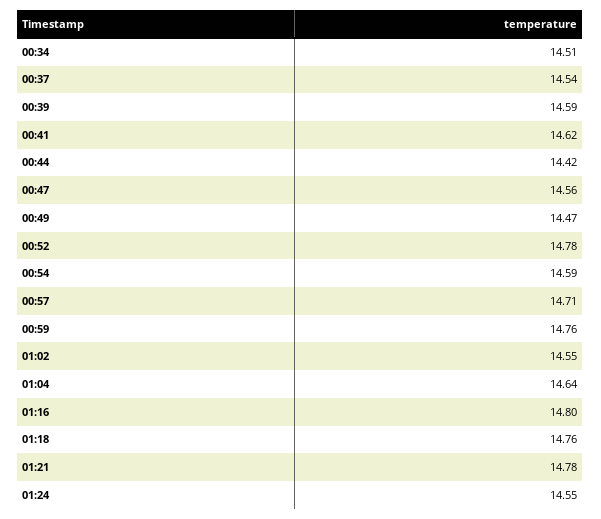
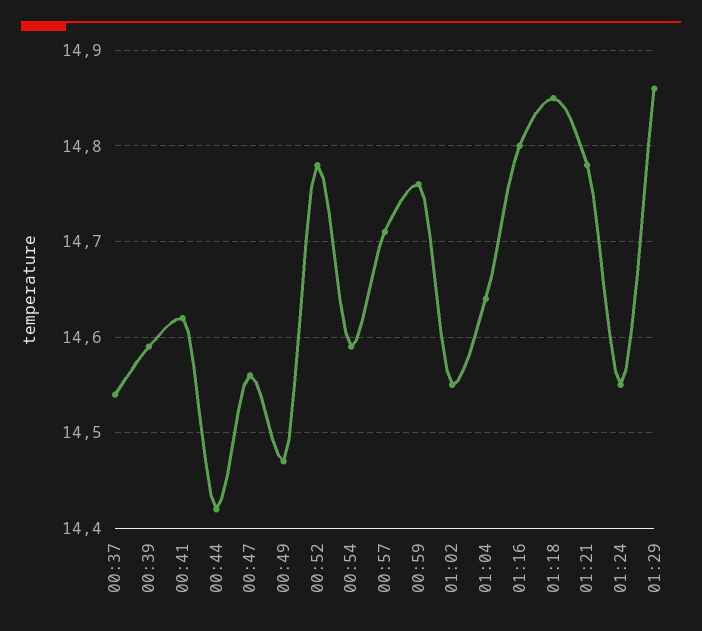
00:34: 14.51 -> none
01:18: 14.76 -> 14.85
01:29: none -> 14.86

